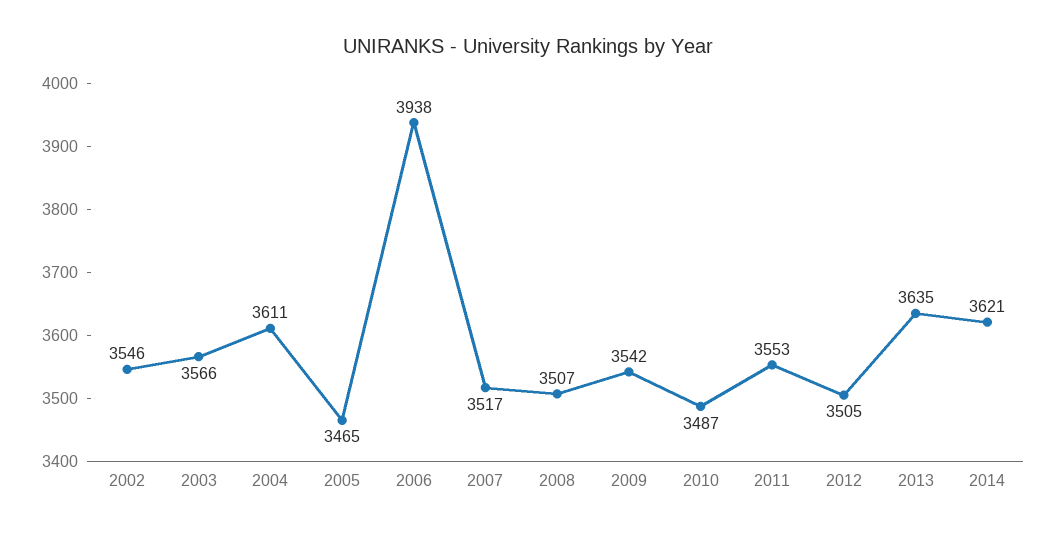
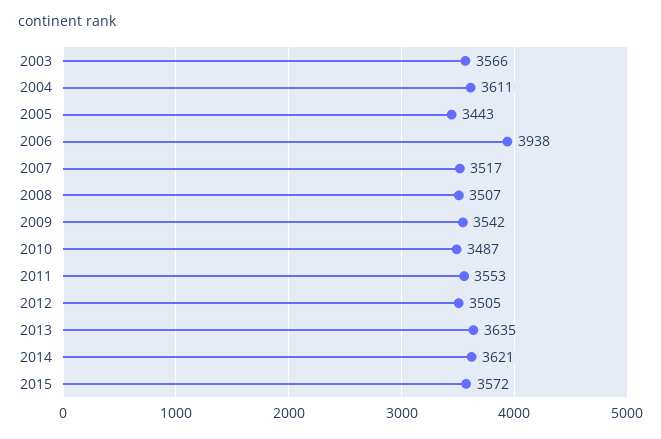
2002: 3546 -> none
2005: 3465 -> 3443
2015: none -> 3572

